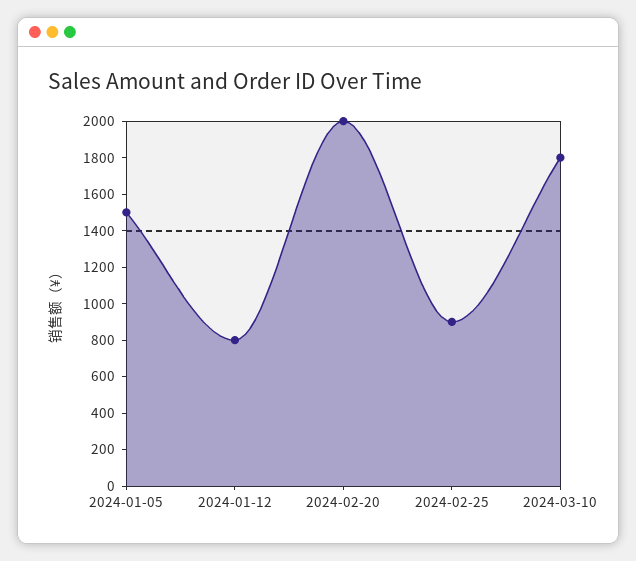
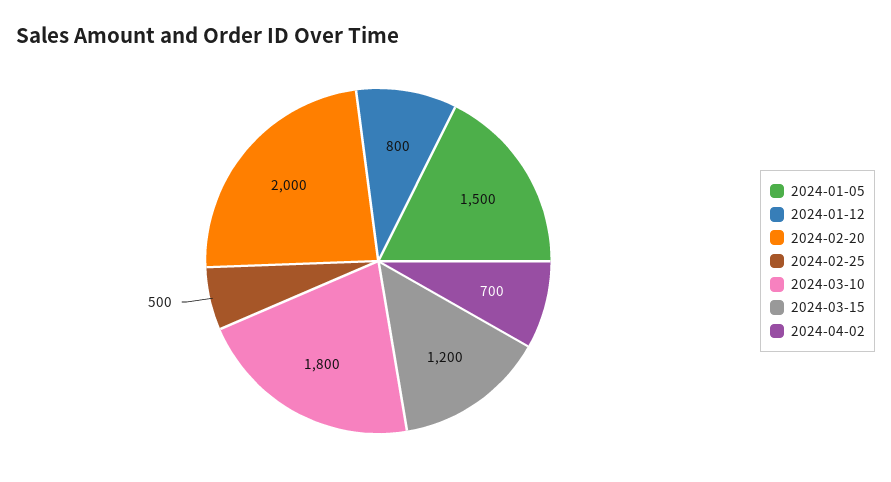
2024-02-25: 900 -> 500
2024-03-15: none -> 1200
2024-04-02: none -> 700

